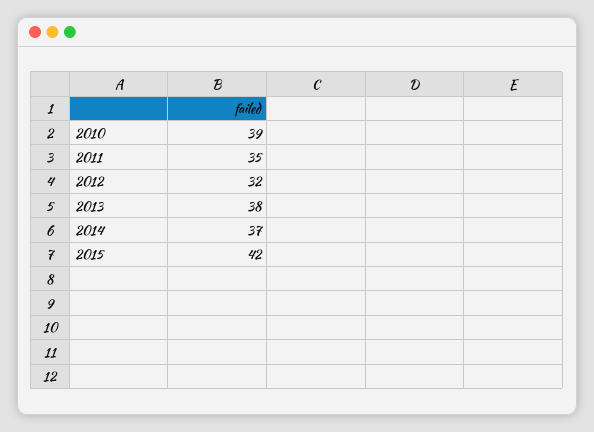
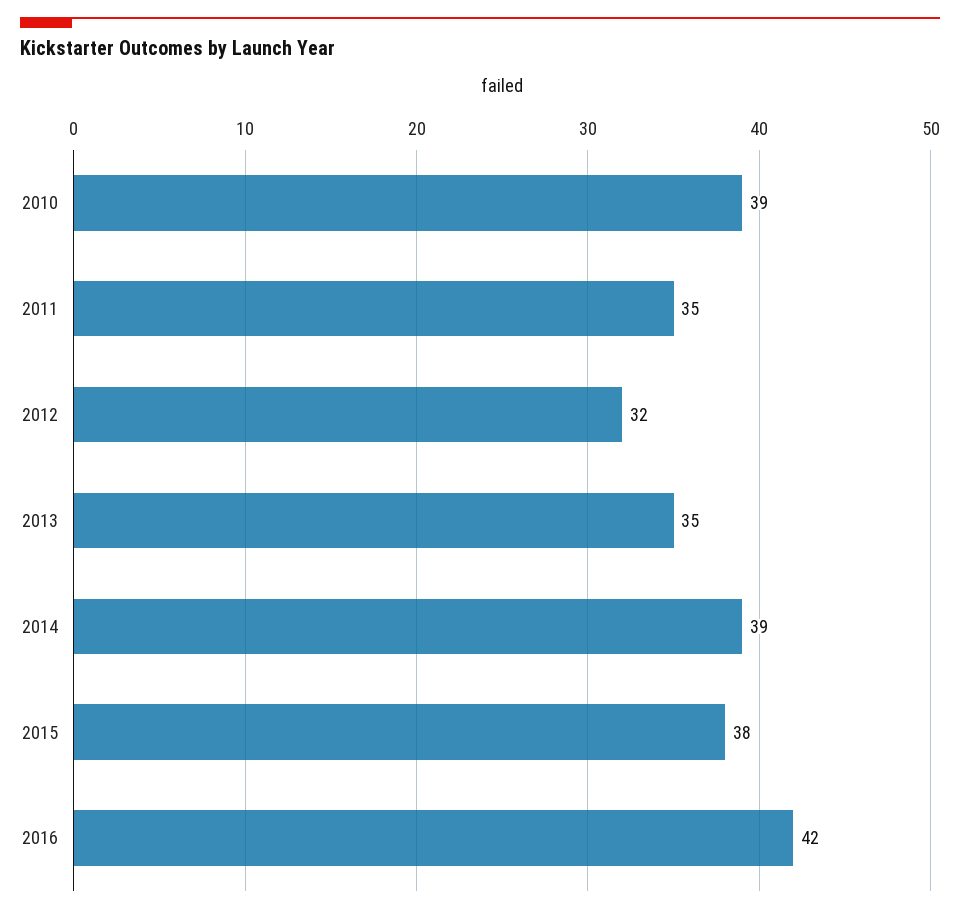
2013: 38 -> 35
2014: 37 -> 39
2015: 42 -> 38
2016: none -> 42

